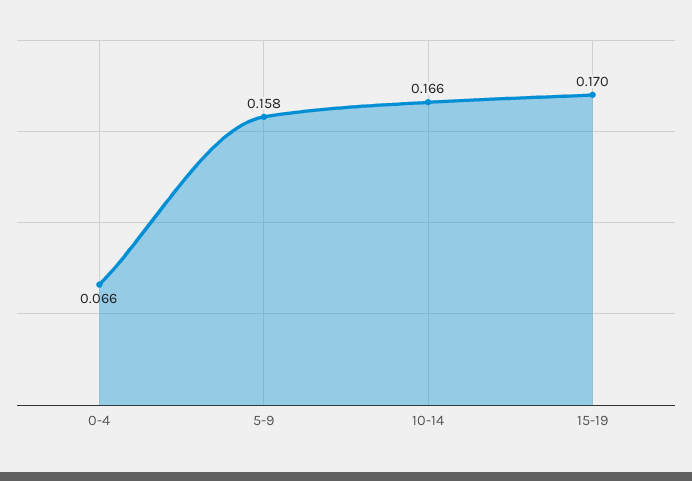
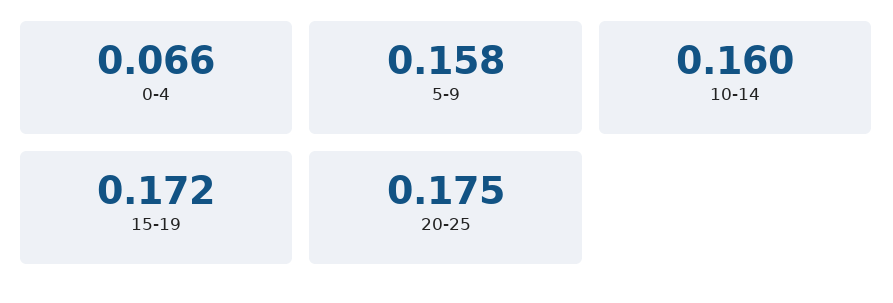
10-14: 0.166 -> 0.16
15-19: 0.17 -> 0.172
20-25: none -> 0.175

